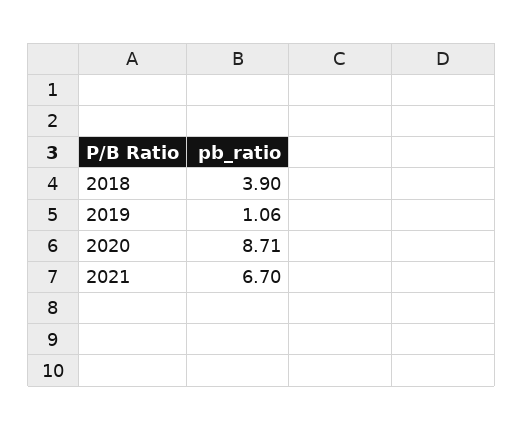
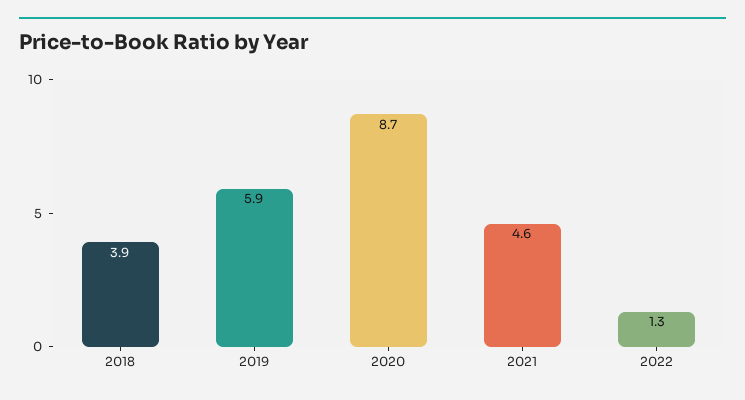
2019: 1.06 -> 5.9
2021: 6.7 -> 4.6
2022: none -> 1.3

